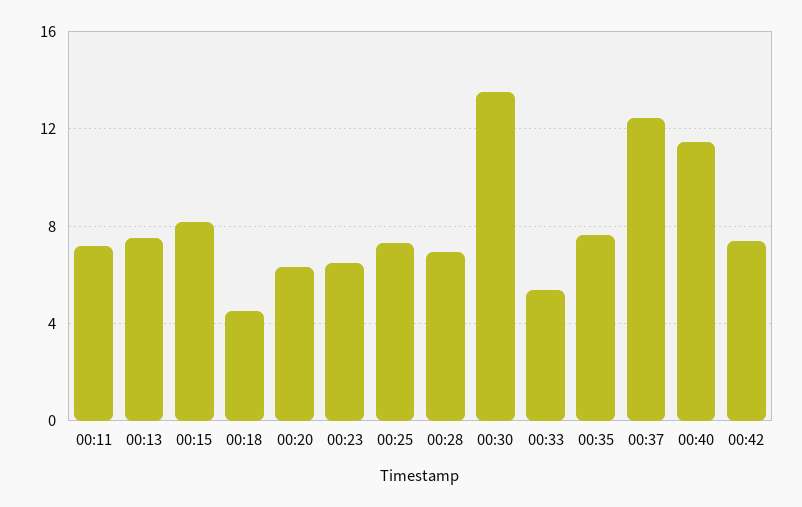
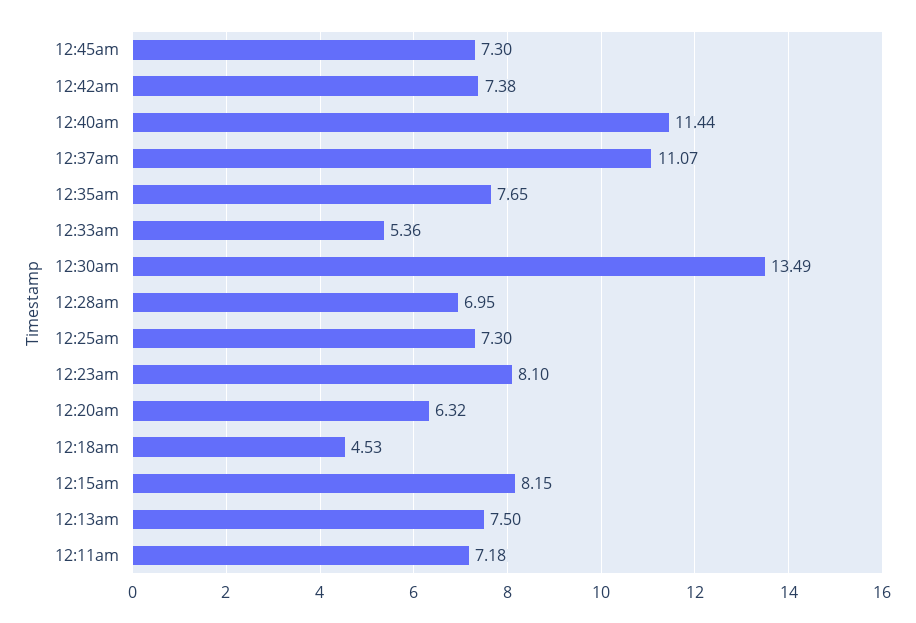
00:23: 6.5 -> 8.1
00:37: 12.5 -> 11.07
12:45am: none -> 7.3

